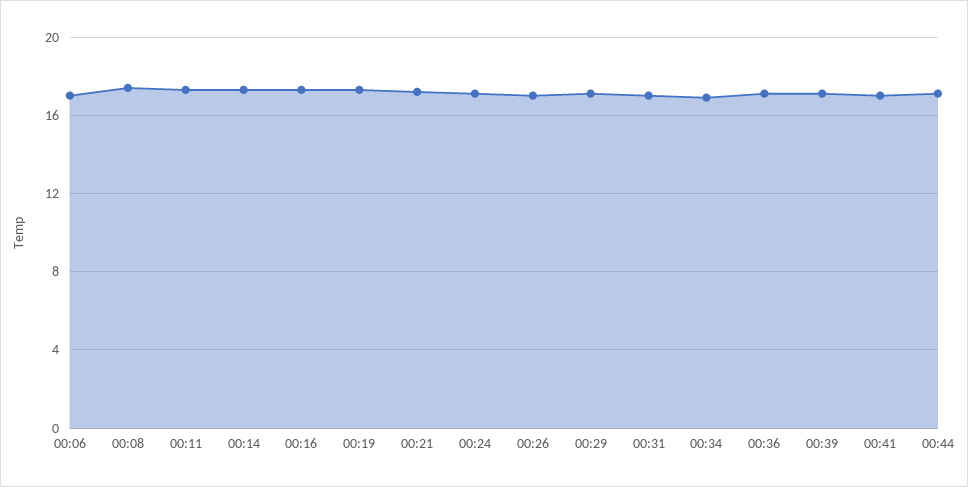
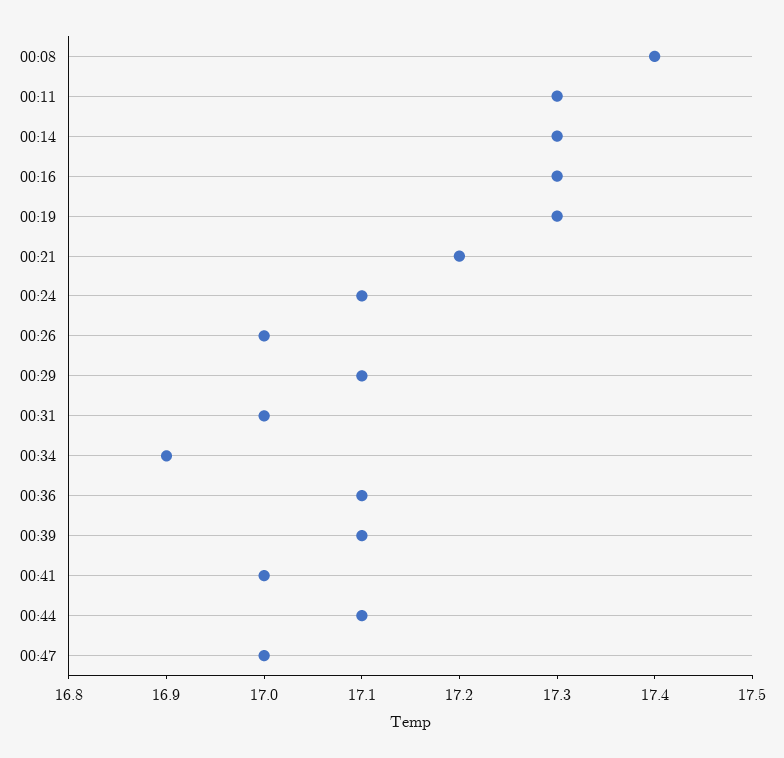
00:06: 17 -> none
00:47: none -> 17

